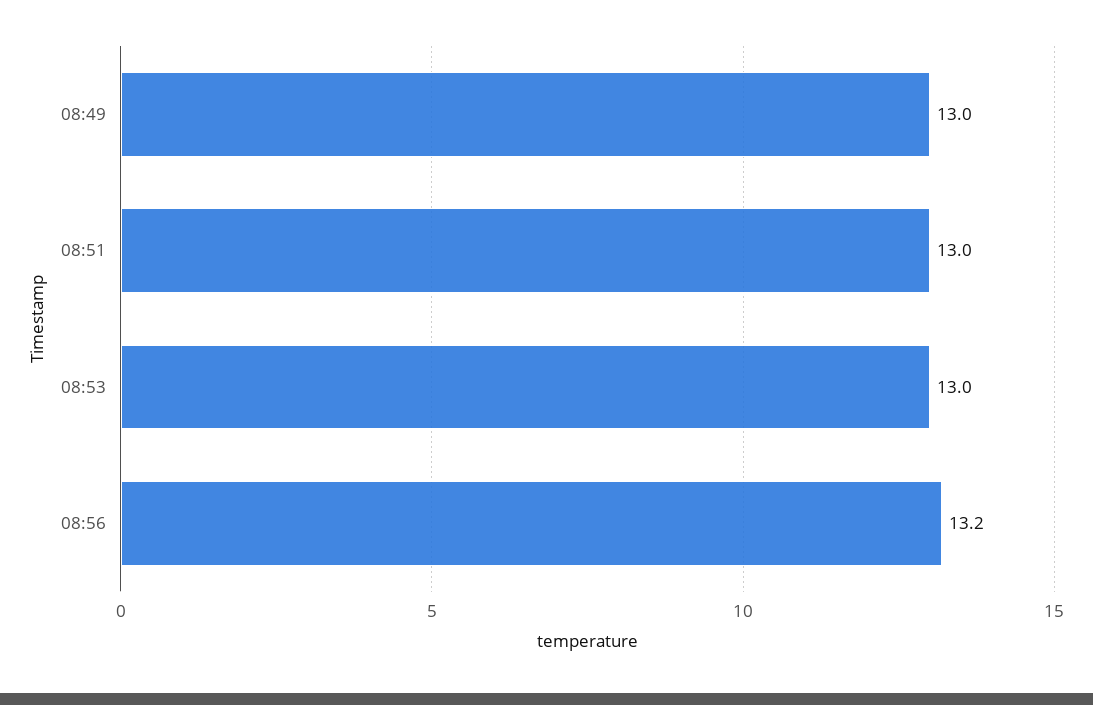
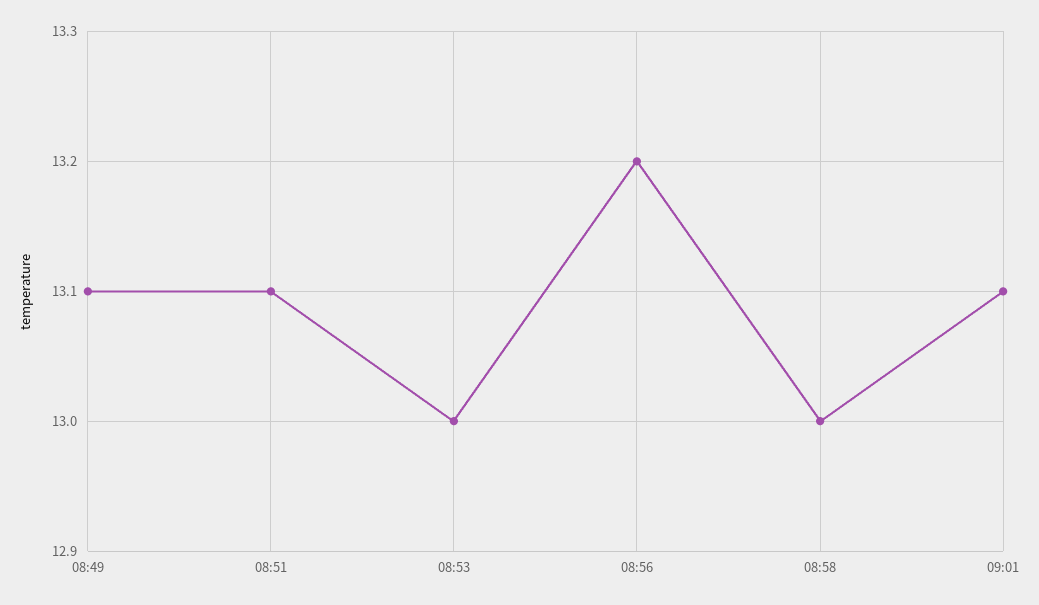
08:49: 13 -> 13.1
08:51: 13 -> 13.1
08:58: none -> 13
09:01: none -> 13.1

